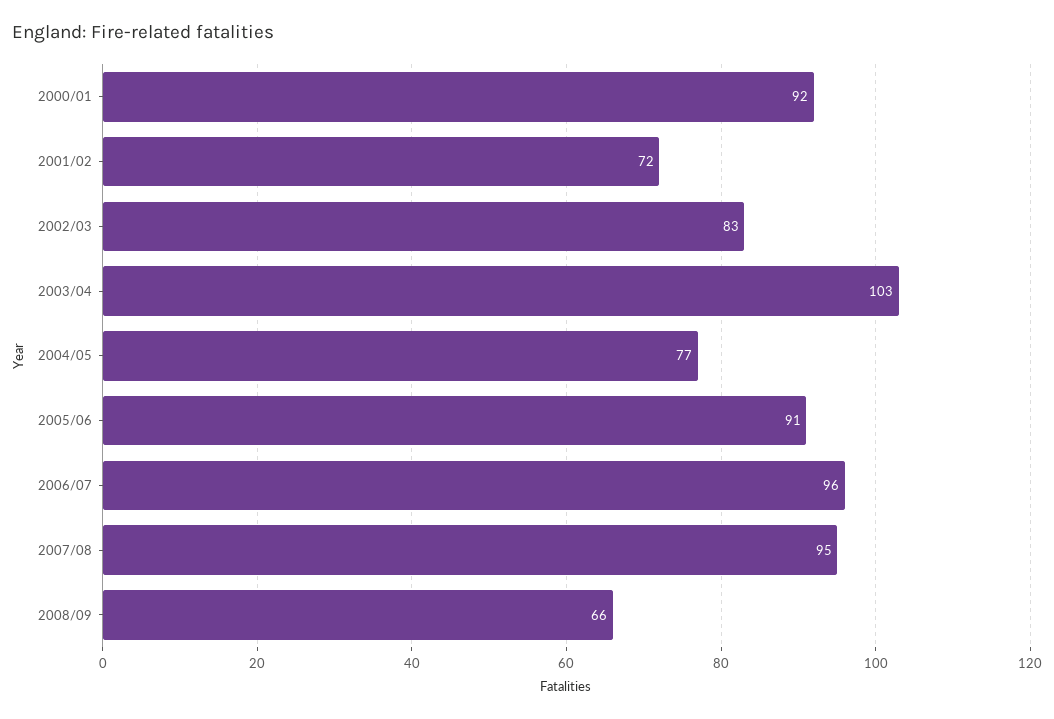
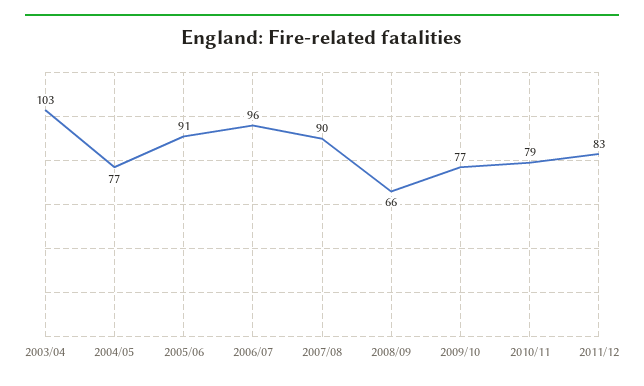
2000/01: 92 -> none
2001/02: 72 -> none
2002/03: 83 -> none
2007/08: 95 -> 90
2009/10: none -> 77
2010/11: none -> 79
2011/12: none -> 83

